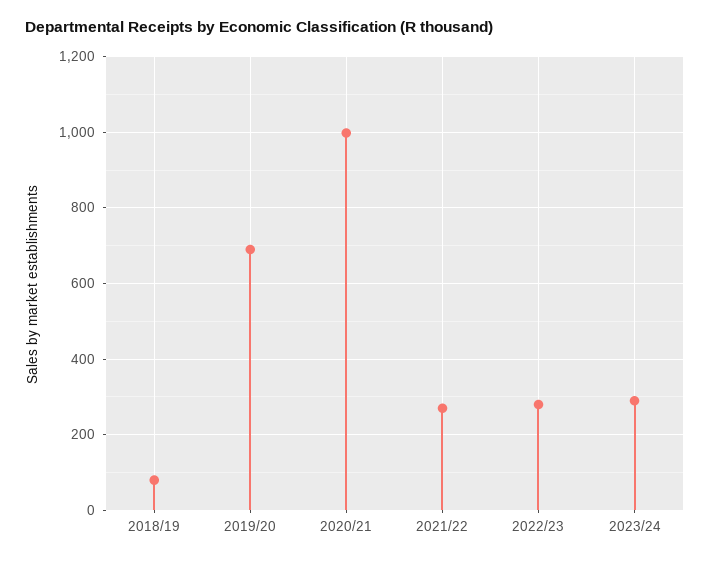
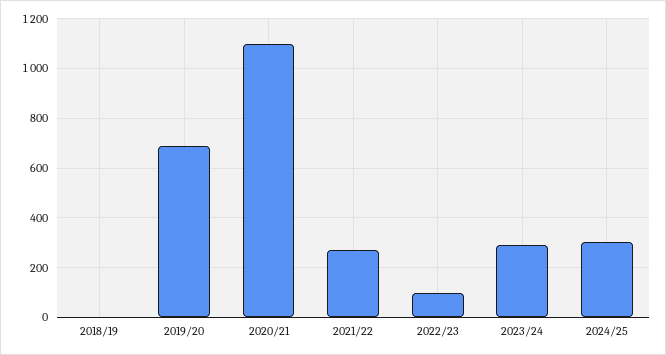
2018/19: 80 -> 0
2020/21: 1000 -> 1100
2022/23: 280 -> 100
2024/25: none -> 300

